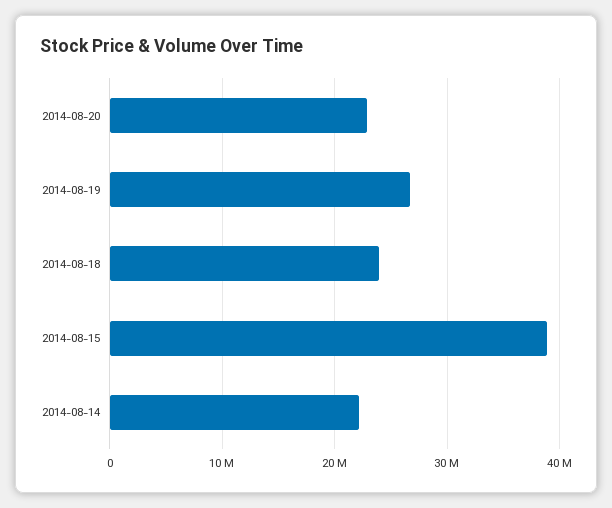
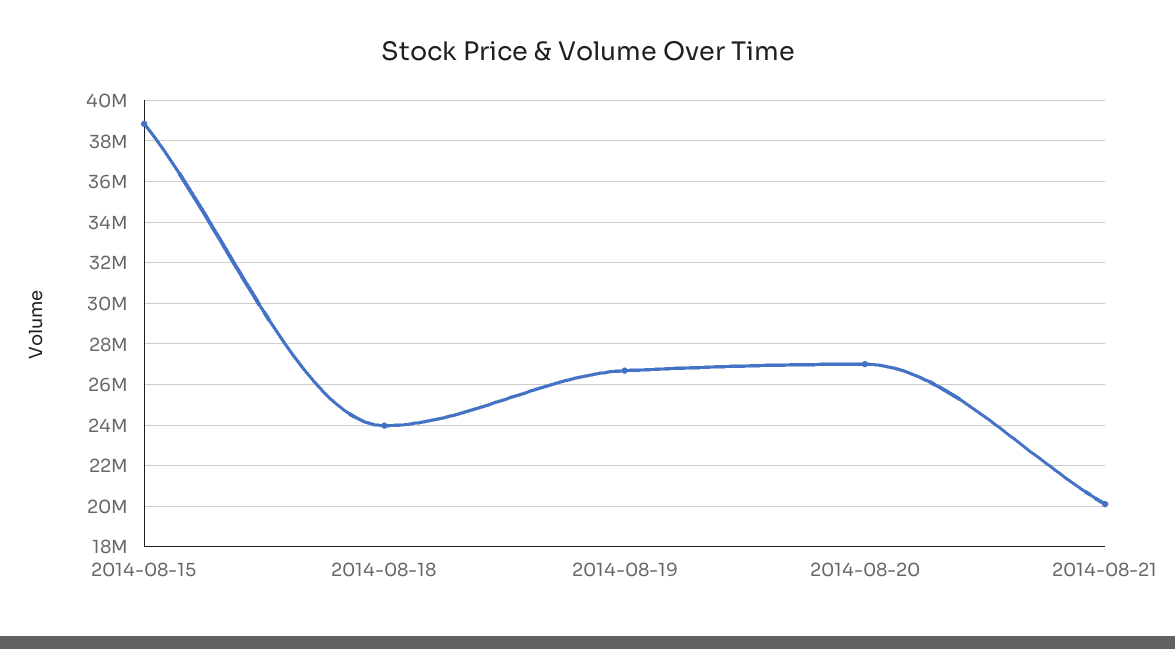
2014-08-20: 23000000 -> 27000000
2014-08-14: 22000000 -> none
2014-08-21: none -> 20000000

